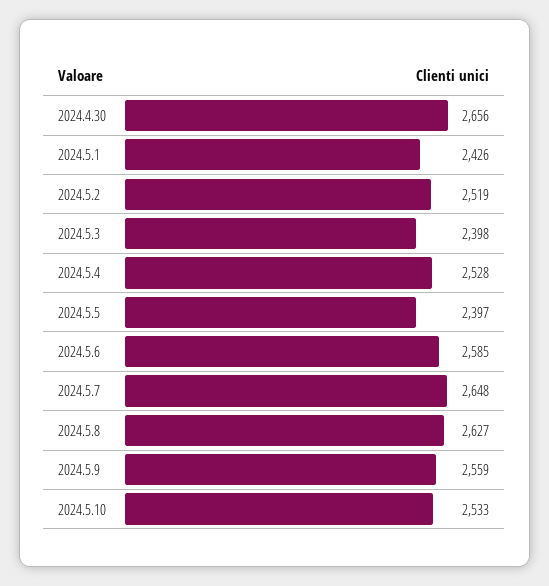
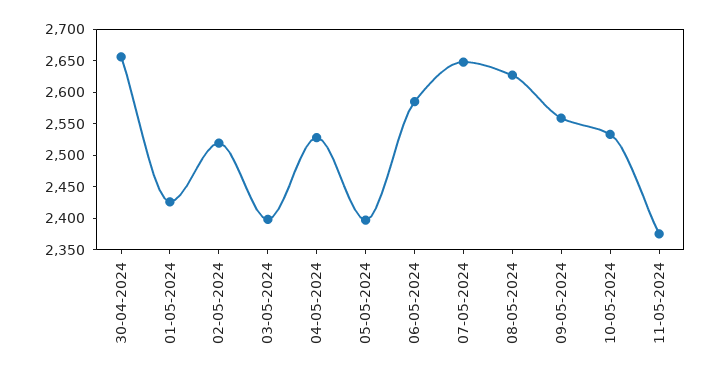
11-05-2024: none -> 2375

